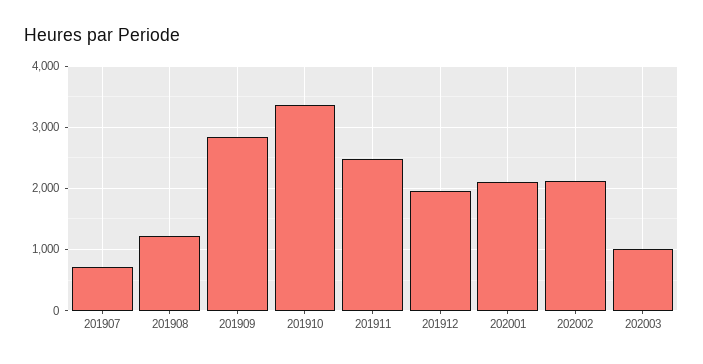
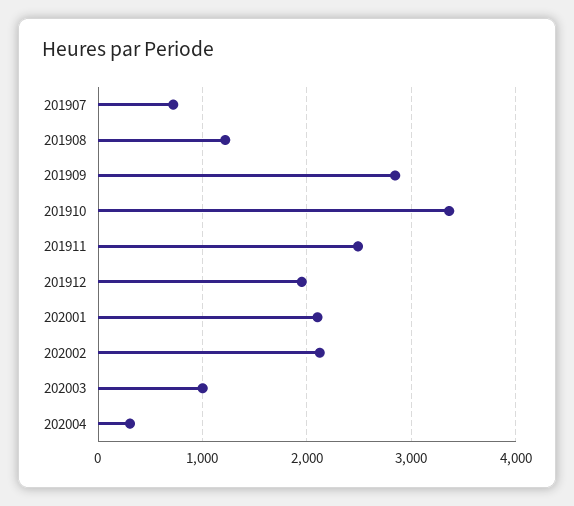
202004: none -> 300

